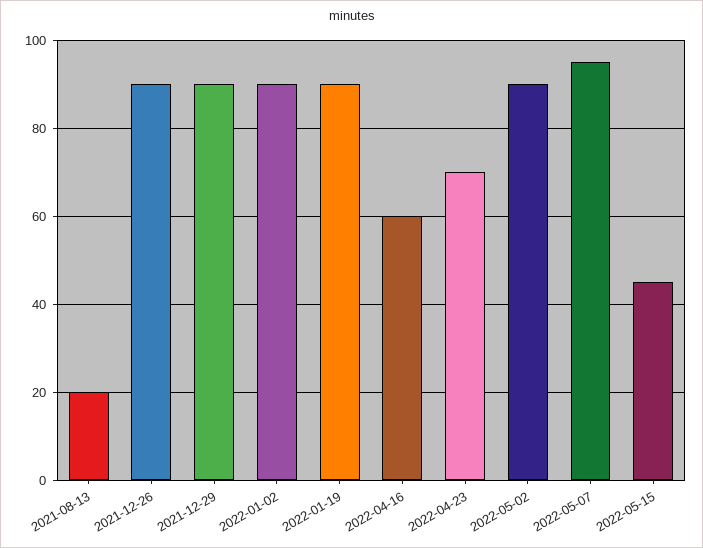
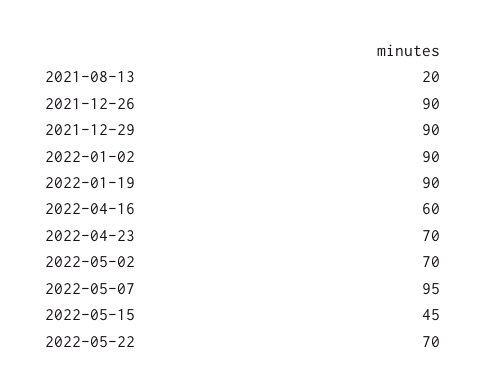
2022-05-02: 90 -> 70
2022-05-22: none -> 70

